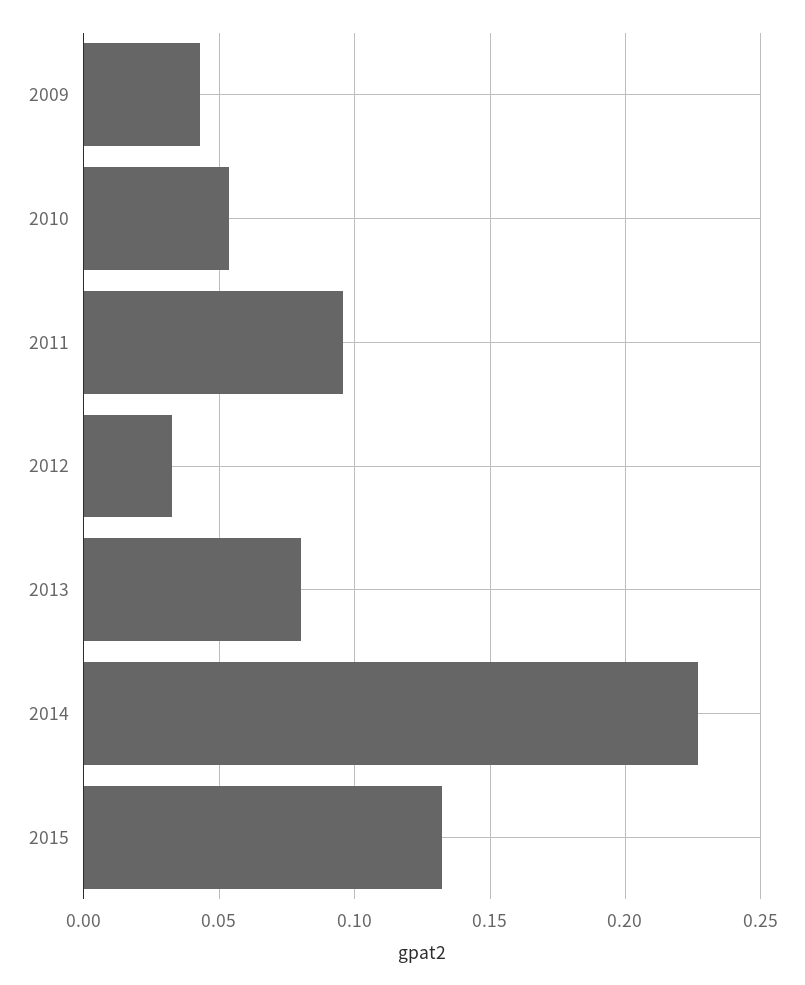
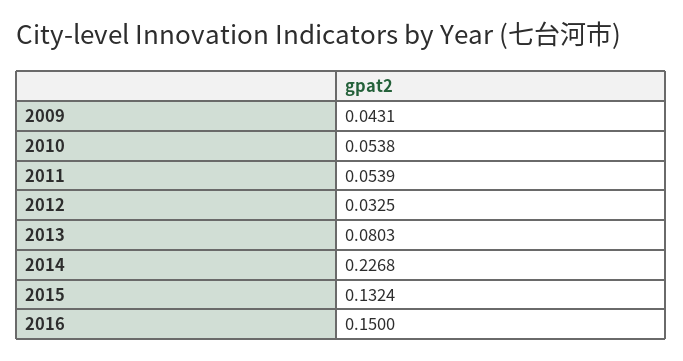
2011: 0.095 -> 0.0539
2016: none -> 0.15

